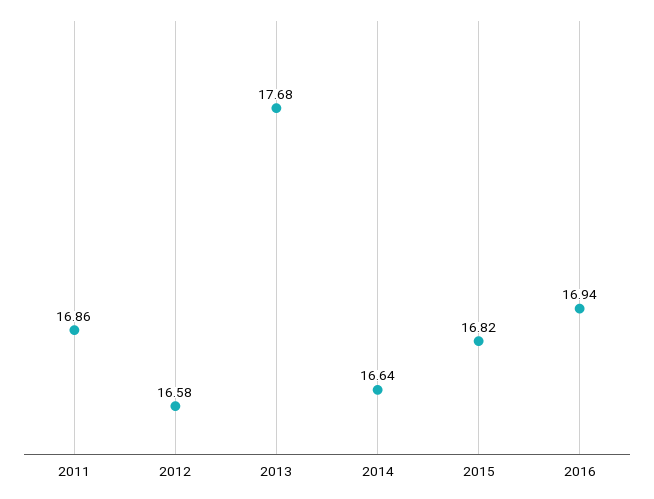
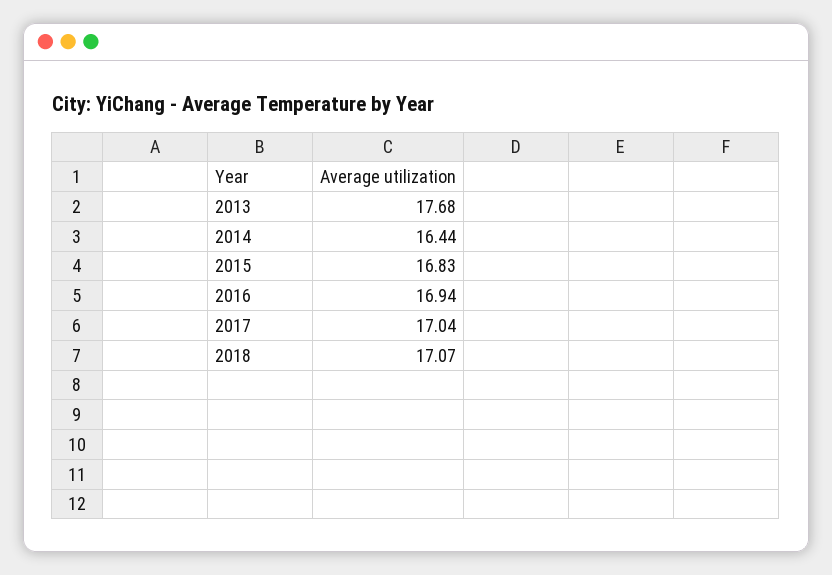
2011: 16.86 -> none
2012: 16.58 -> none
2014: 16.64 -> 16.44
2015: 16.82 -> 16.83
2017: none -> 17.04
2018: none -> 17.07

